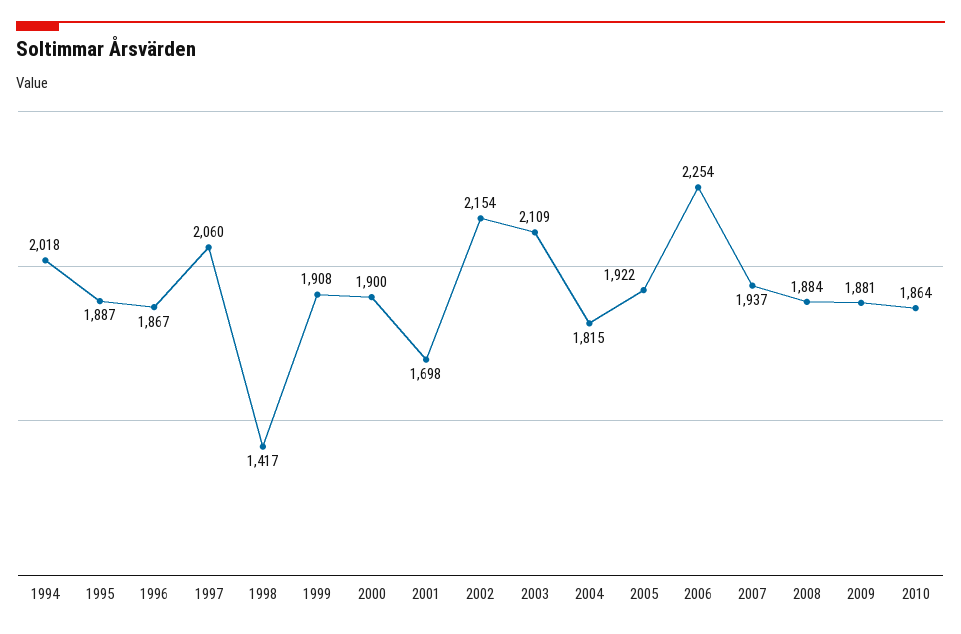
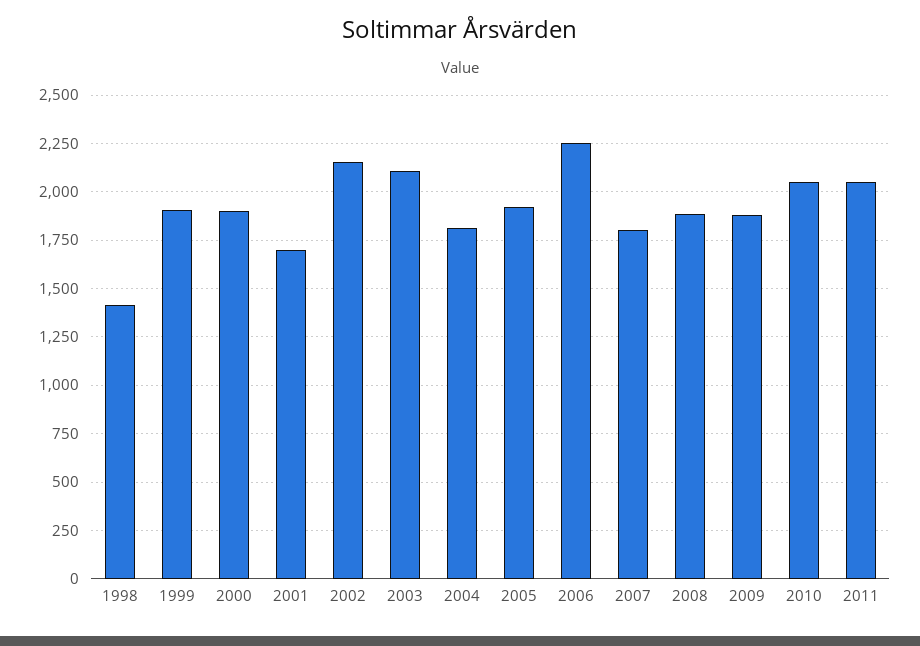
1994: 2018 -> none
1995: 1887 -> none
1996: 1867 -> none
1997: 2060 -> none
2007: 1937 -> 1800
2010: 1864 -> 2050
2011: none -> 2050

